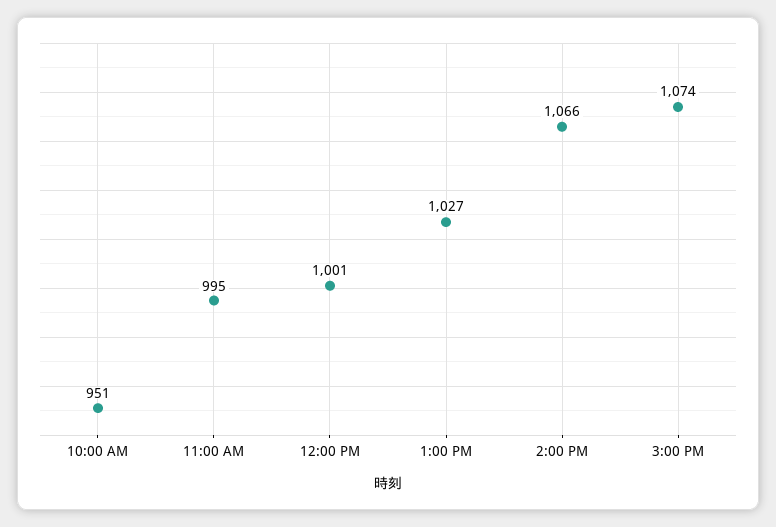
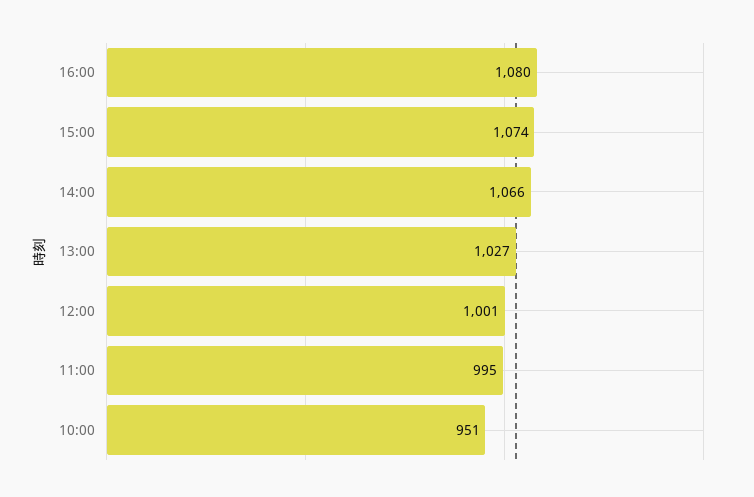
16:00: none -> 1080

